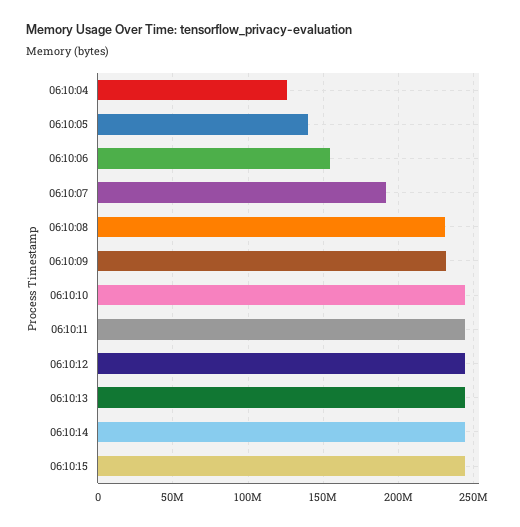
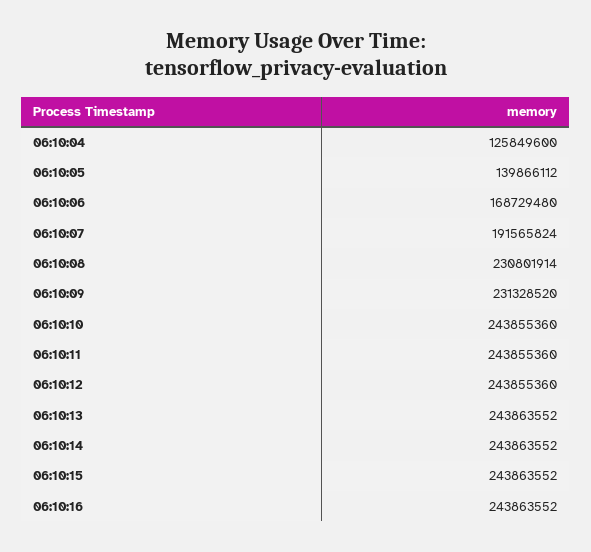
06:10:06: 155000000 -> 168729480
06:10:16: none -> 243863552

